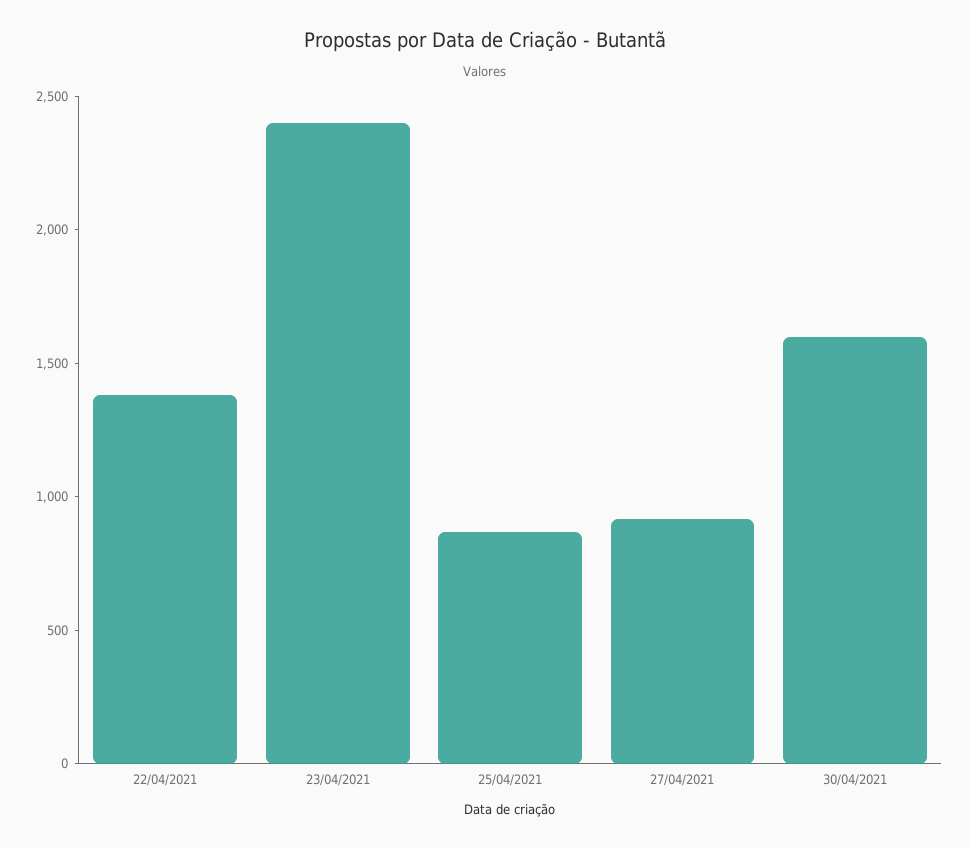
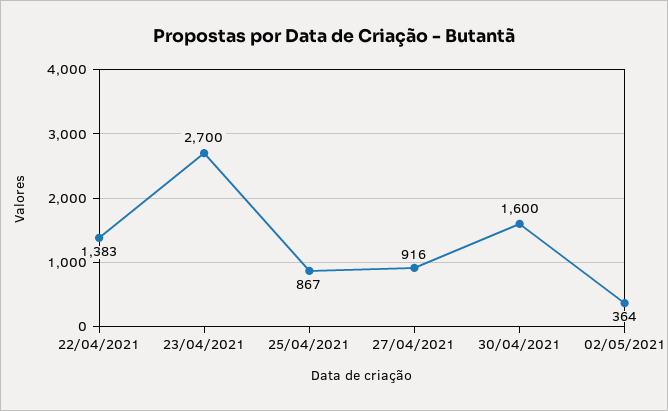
23/04/2021: 2400 -> 2700
02/05/2021: none -> 364

